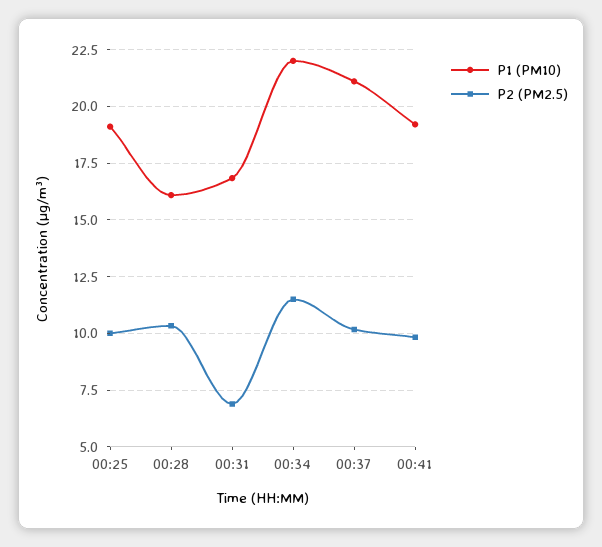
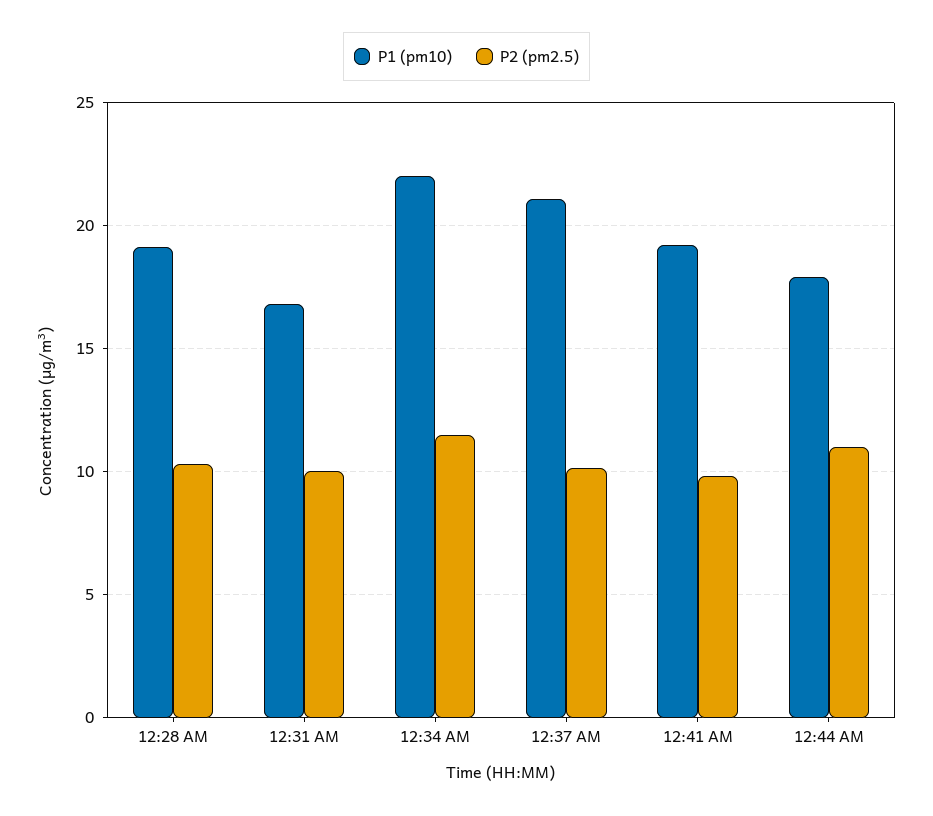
P1 (PM10), 00:25: 19 -> none
P2 (PM2.5), 00:25: 10 -> none
P1 (PM10), 00:28: 16 -> 19
P2 (PM2.5), 00:31: 7 -> 10
P1 (PM10), 12:44 AM: none -> 18
P2 (PM2.5), 12:44 AM: none -> 11

